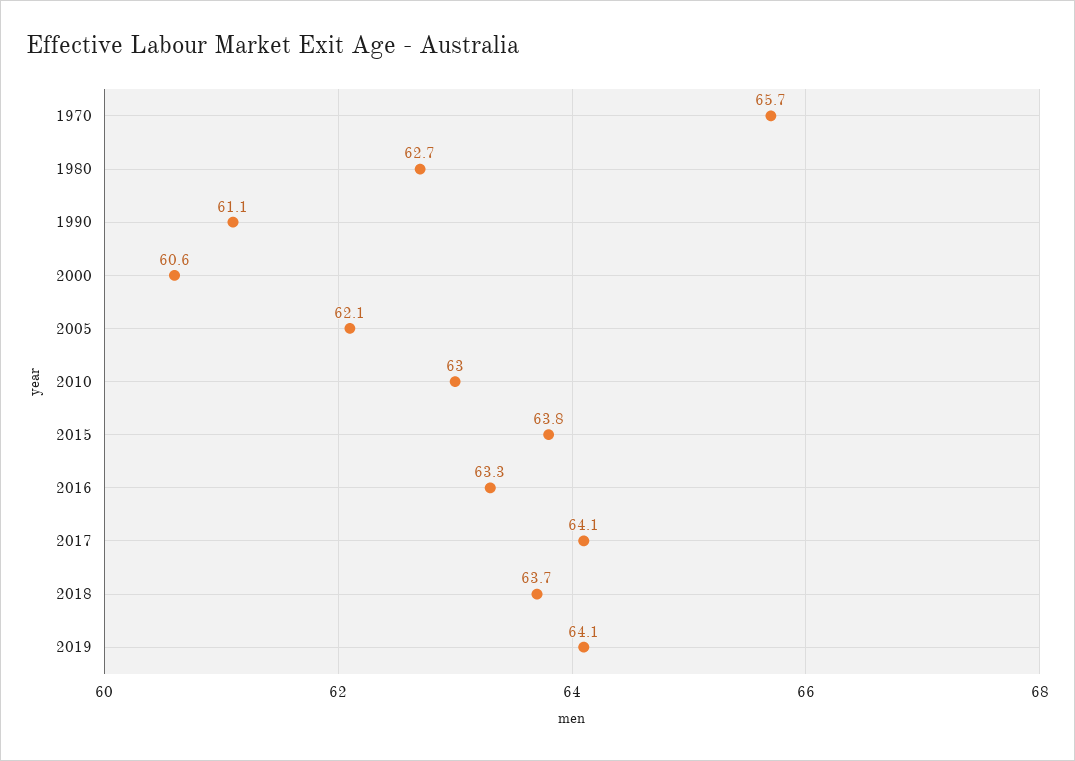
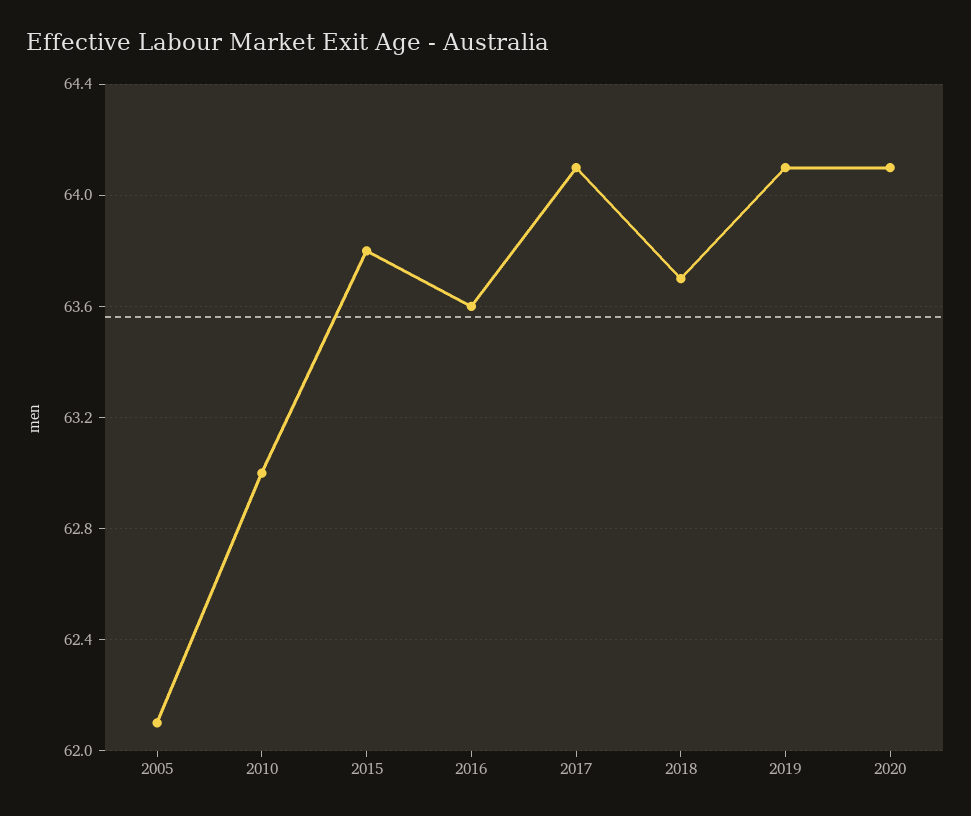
1970: 65.7 -> none
1980: 62.7 -> none
1990: 61.1 -> none
2000: 60.6 -> none
2016: 63.3 -> 63.6
2020: none -> 64.1

